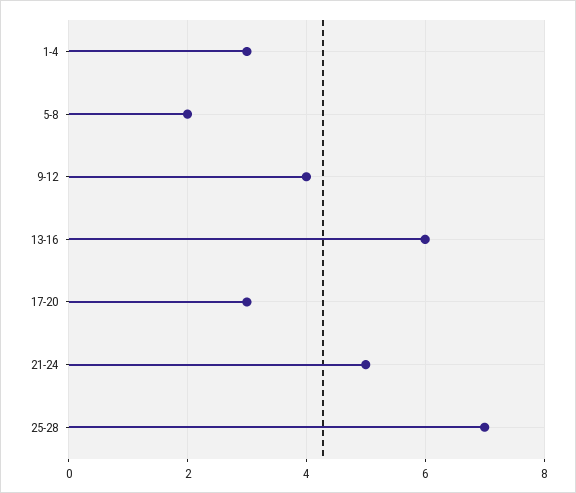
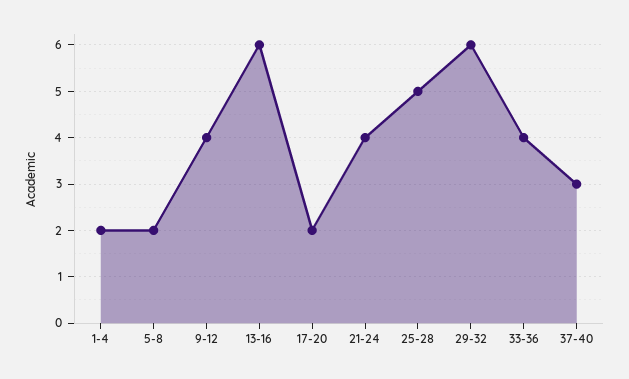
1-4: 3 -> 2
17-20: 3 -> 2
21-24: 5 -> 4
25-28: 7 -> 5
29-32: none -> 6
33-36: none -> 4
37-40: none -> 3

